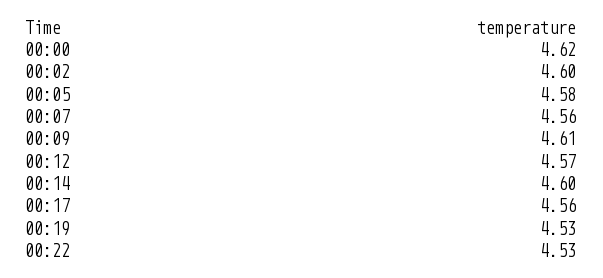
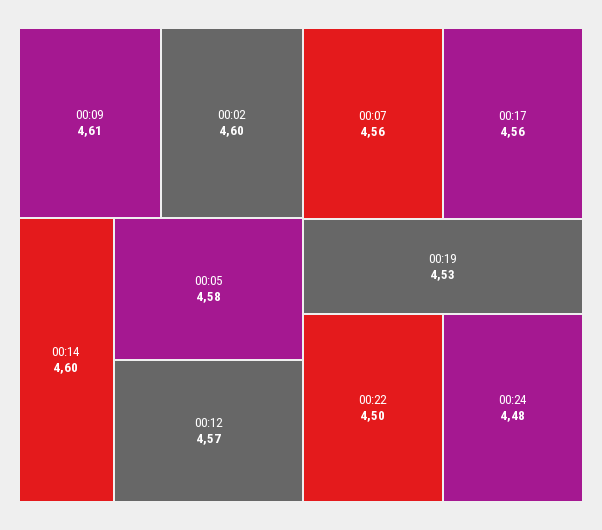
00:00: 4.62 -> none
00:22: 4.53 -> 4.5
00:24: none -> 4.48

